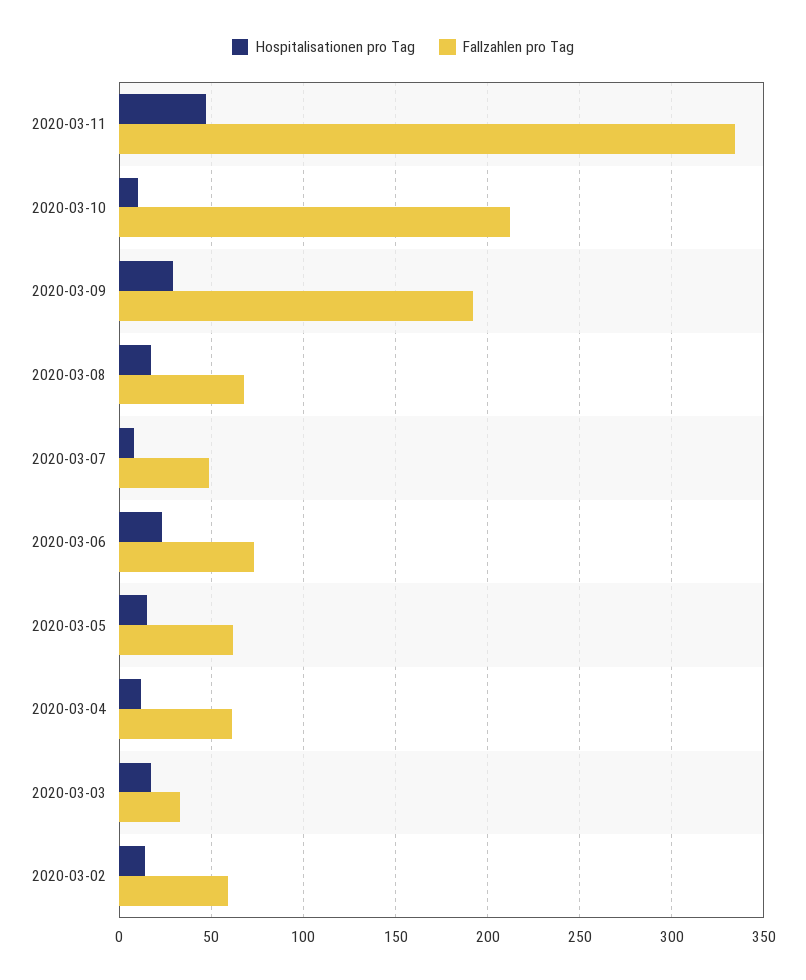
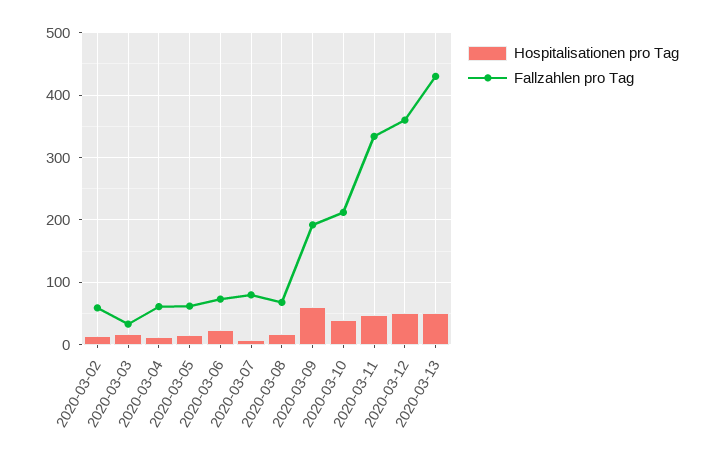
Hospitalisationen pro Tag, 2020-03-10: 10 -> 40
Hospitalisationen pro Tag, 2020-03-09: 30 -> 60
Fallzahlen pro Tag, 2020-03-07: 50 -> 80
Hospitalisationen pro Tag, 2020-03-12: none -> 50
Fallzahlen pro Tag, 2020-03-12: none -> 360
Hospitalisationen pro Tag, 2020-03-13: none -> 50
Fallzahlen pro Tag, 2020-03-13: none -> 430

